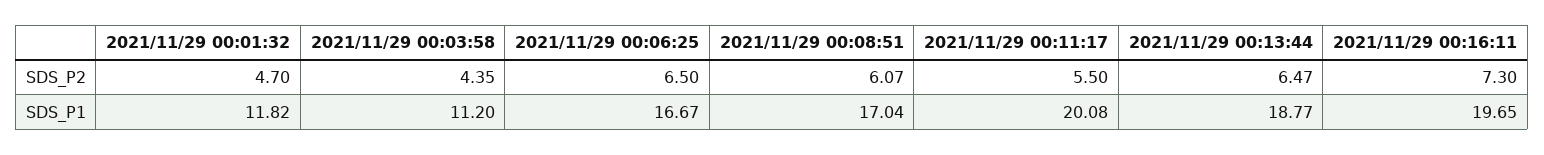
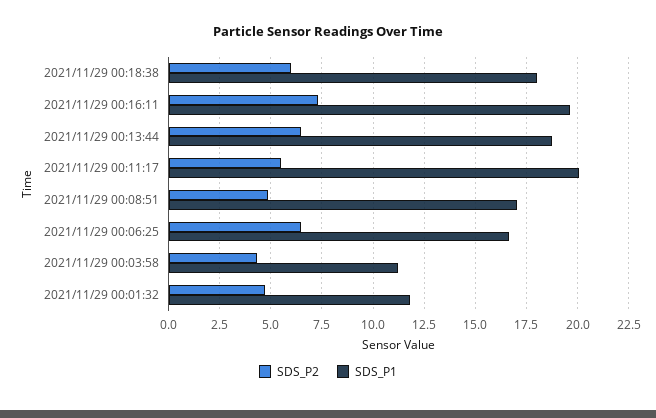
SDS_P2, 2021/11/29 00:08:51: 6.07 -> 5
SDS_P2, 2021/11/29 00:18:38: none -> 6
SDS_P1, 2021/11/29 00:18:38: none -> 18

